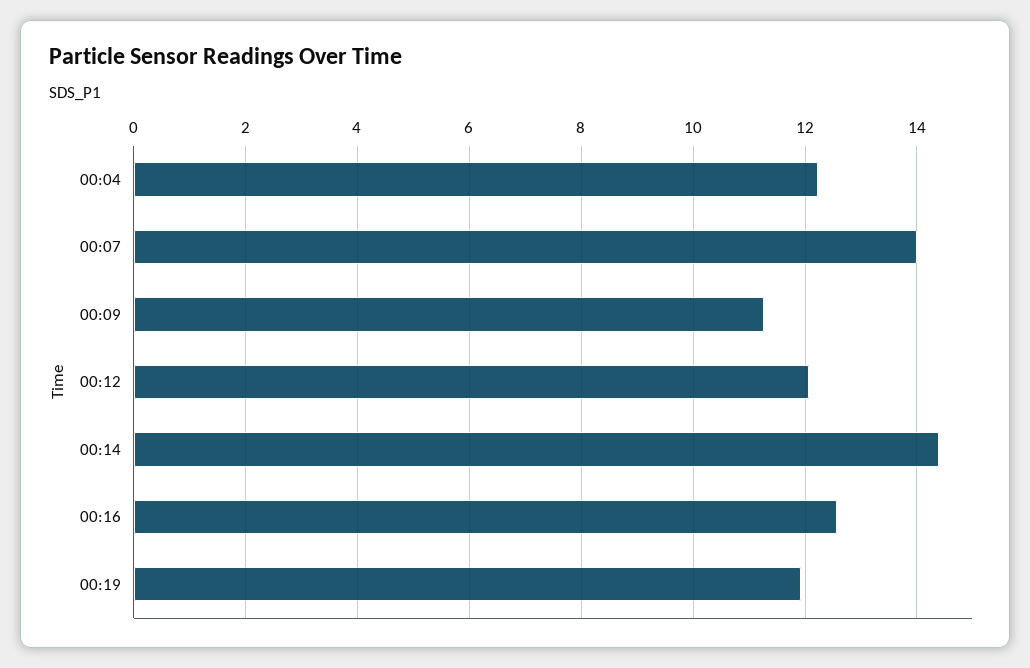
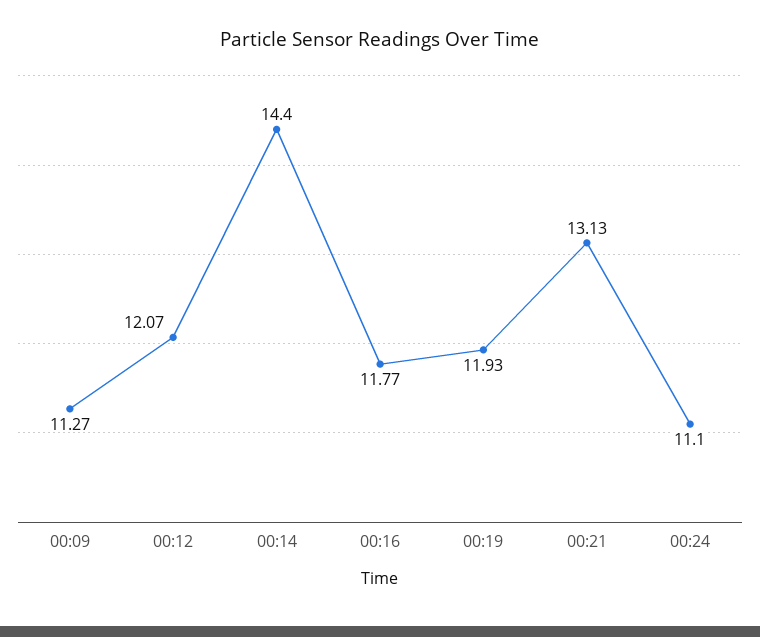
00:04: 12.2 -> none
00:07: 14 -> none
00:16: 12.6 -> 11.77
00:21: none -> 13.13
00:24: none -> 11.1

